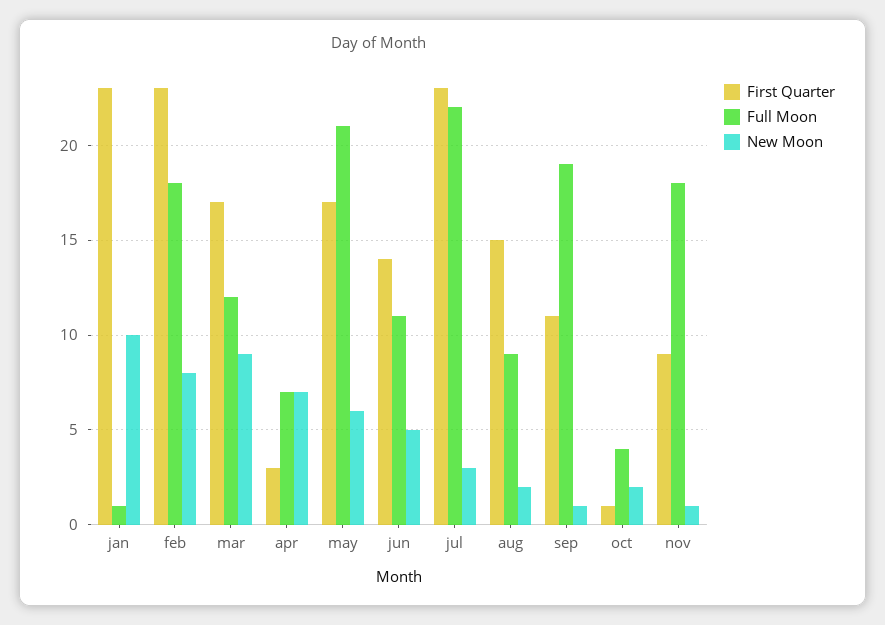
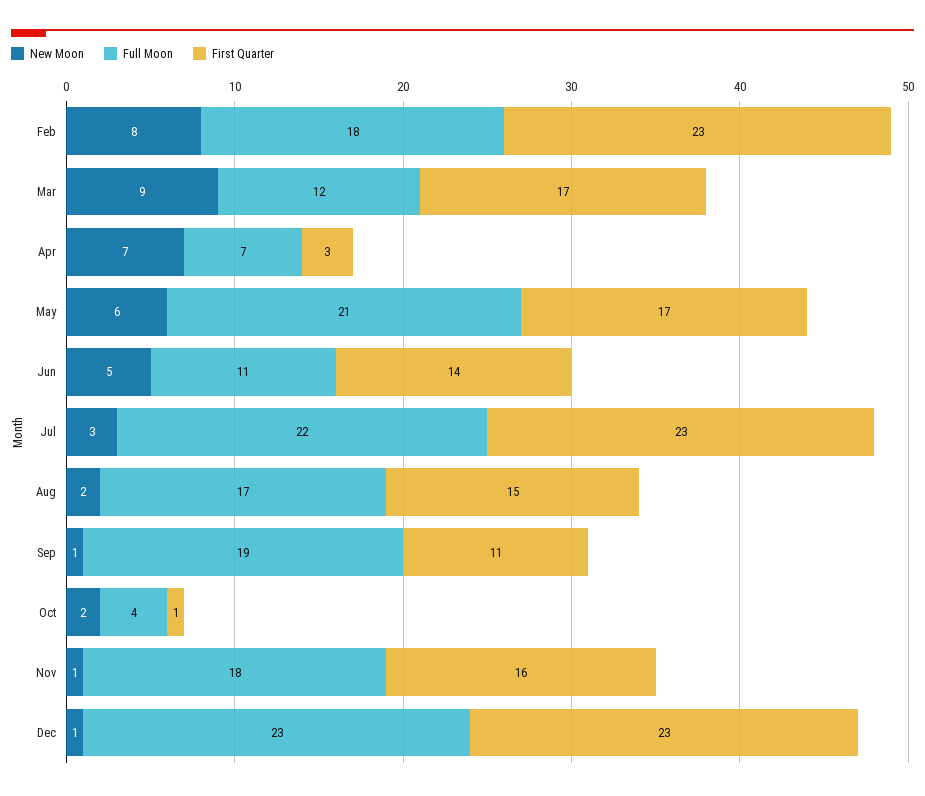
First Quarter, jan: 23 -> none
Full Moon, jan: 1 -> none
New Moon, jan: 10 -> none
Full Moon, aug: 9 -> 17
First Quarter, nov: 9 -> 16
New Moon, Dec: none -> 1
Full Moon, Dec: none -> 23
First Quarter, Dec: none -> 23

